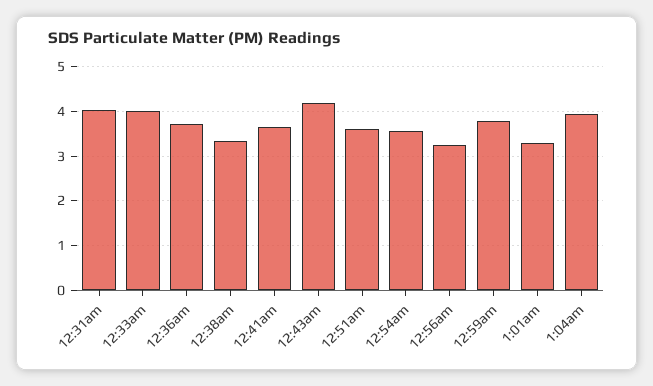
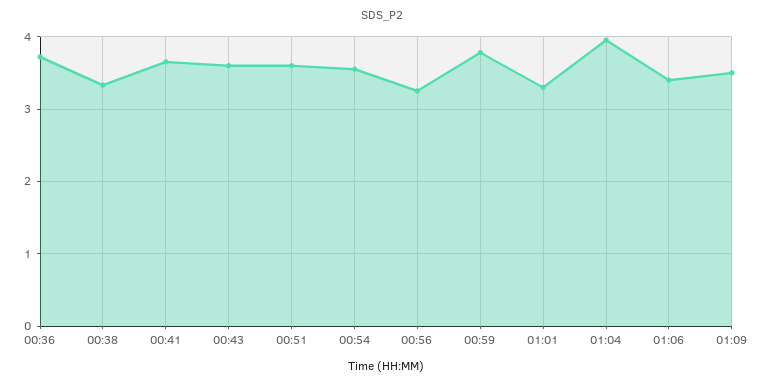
12:31am: 4 -> none
12:33am: 4 -> none
12:43am: 4.2 -> 3.6
01:06: none -> 3.4
01:09: none -> 3.5

